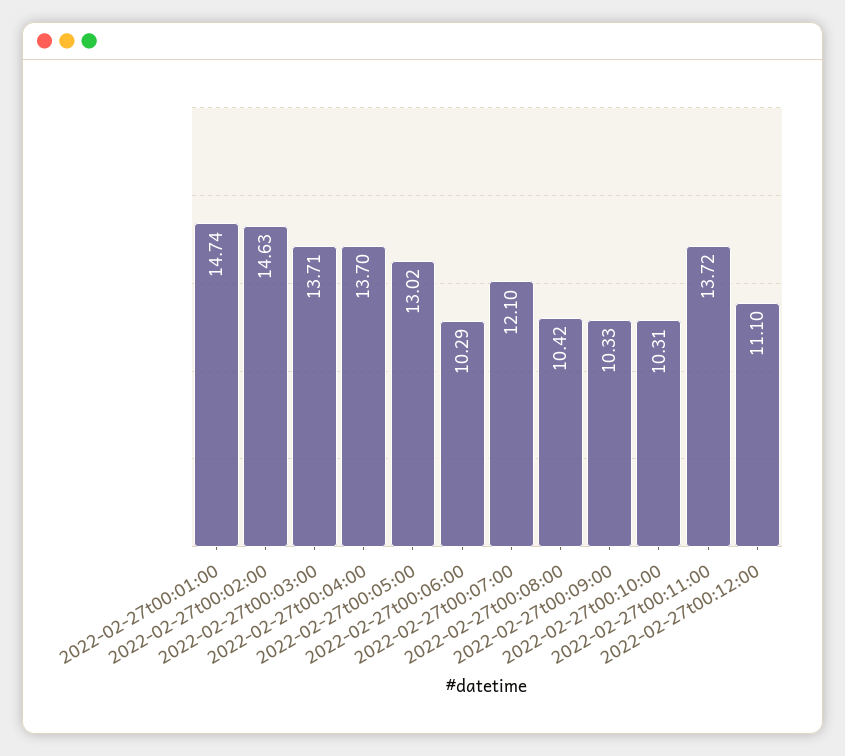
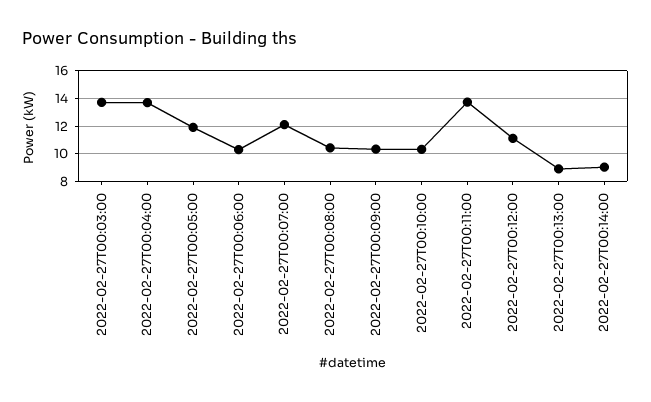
2022-02-27t00:01:00: 14.74 -> none
2022-02-27t00:02:00: 14.63 -> none
2022-02-27t00:05:00: 13.02 -> 12
2022-02-27T00:13:00: none -> 9
2022-02-27T00:14:00: none -> 9

